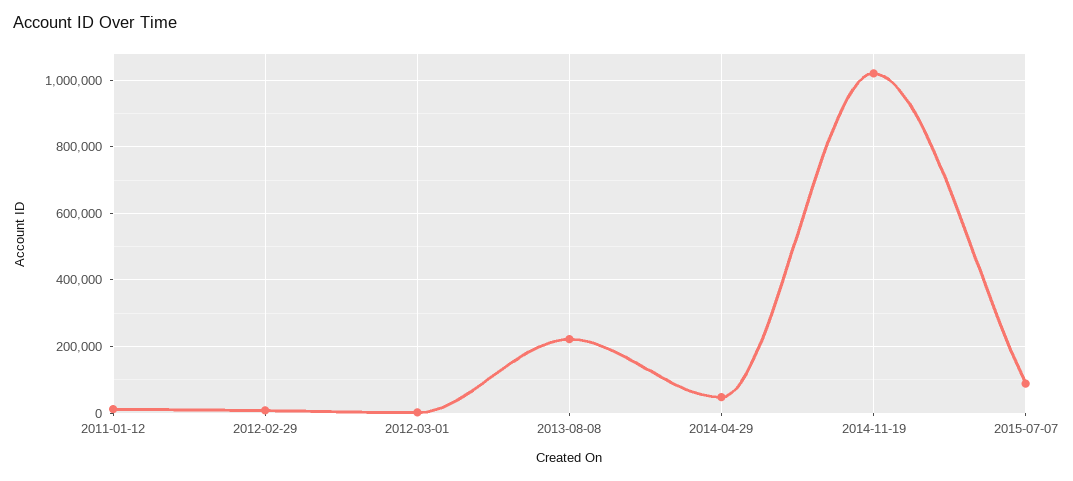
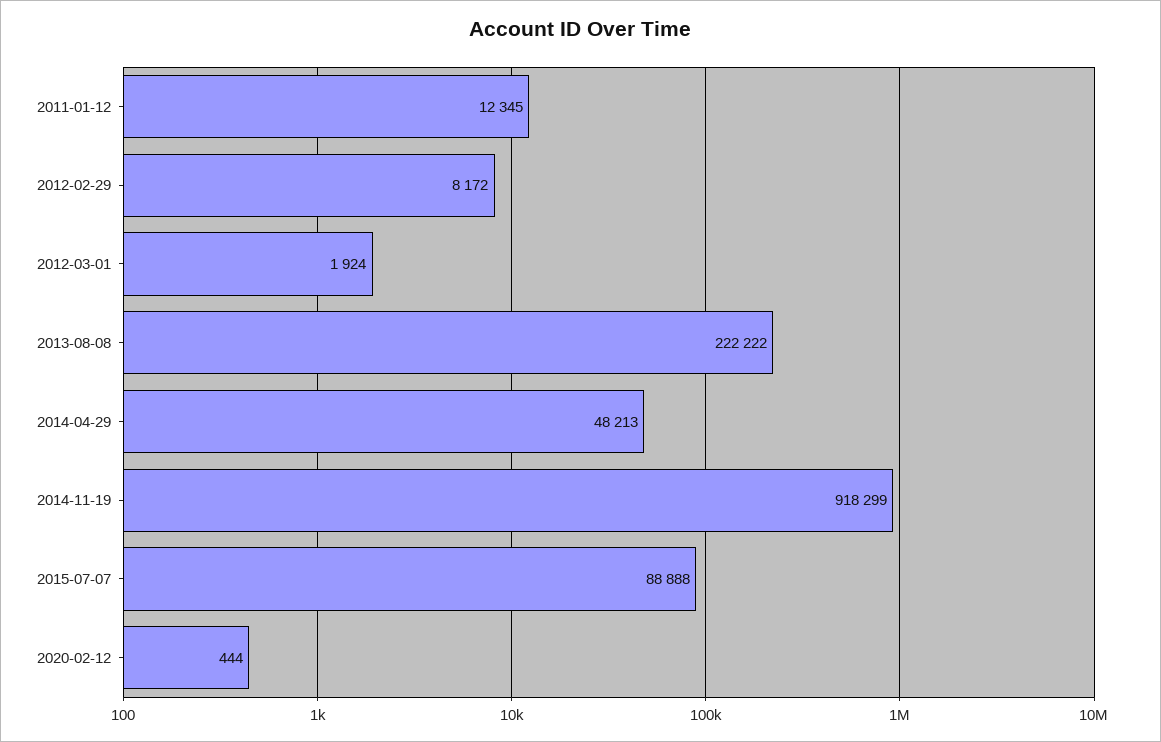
2014-11-19: 1020000 -> 918299
2020-02-12: none -> 444

